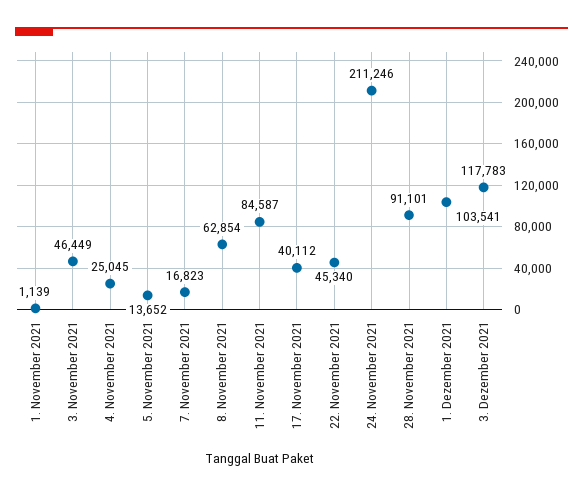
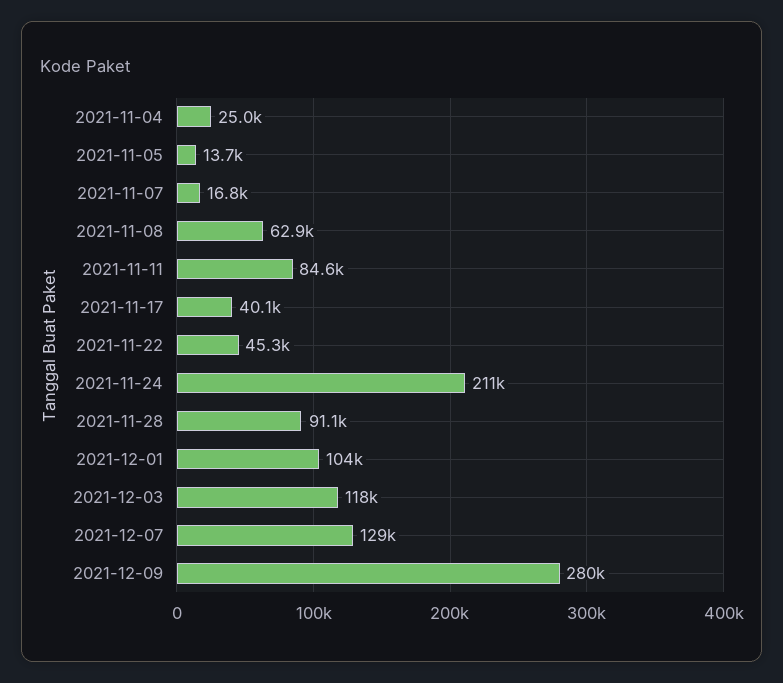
1. November 2021: 1139 -> none
3. November 2021: 46449 -> none
2021-12-07: none -> 129000
2021-12-09: none -> 280000

